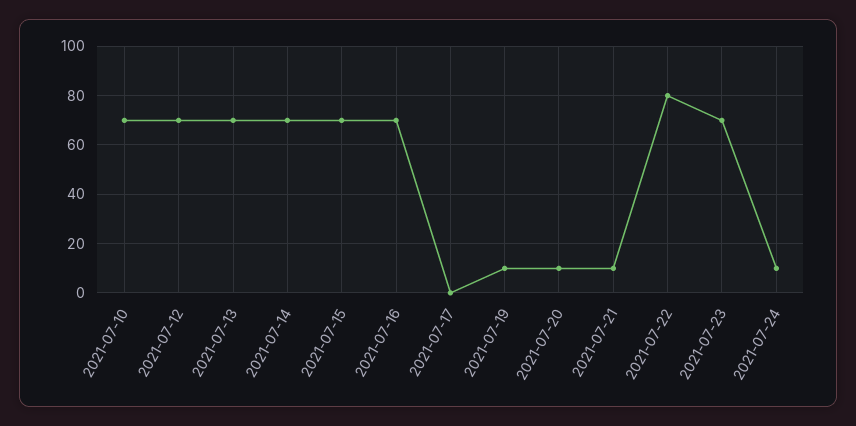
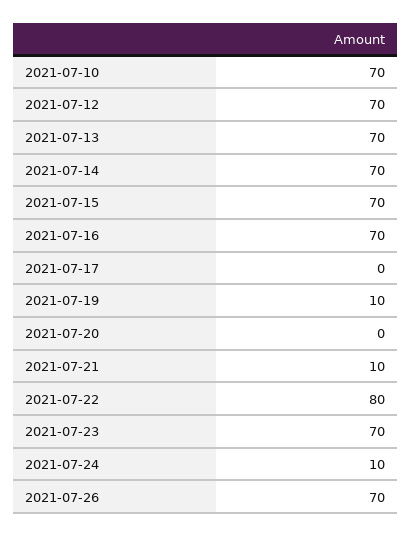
2021-07-20: 10 -> 0
2021-07-26: none -> 70

